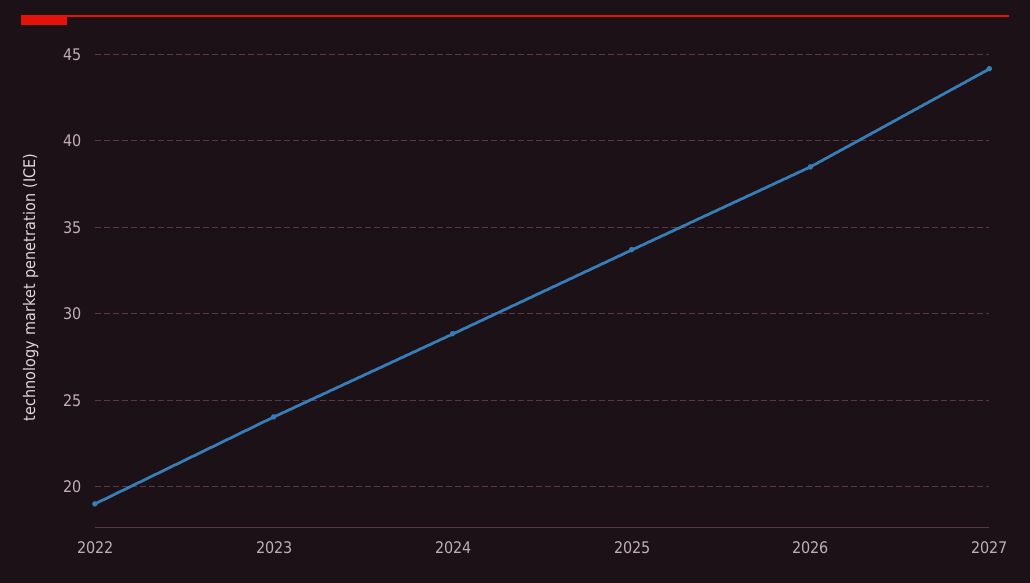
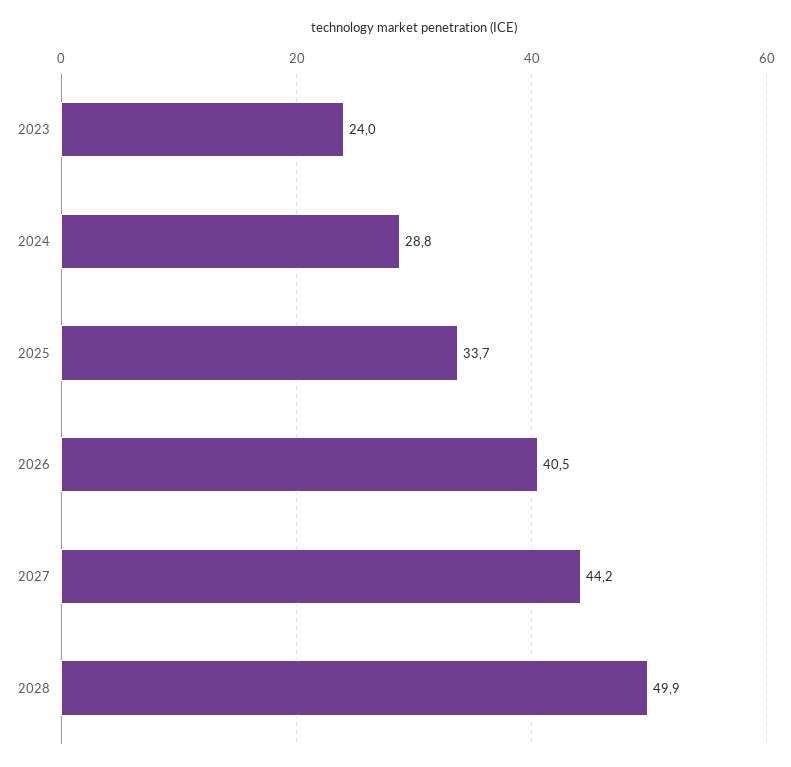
2022: 19 -> none
2026: 38.5 -> 40.5
2028: none -> 49.9

